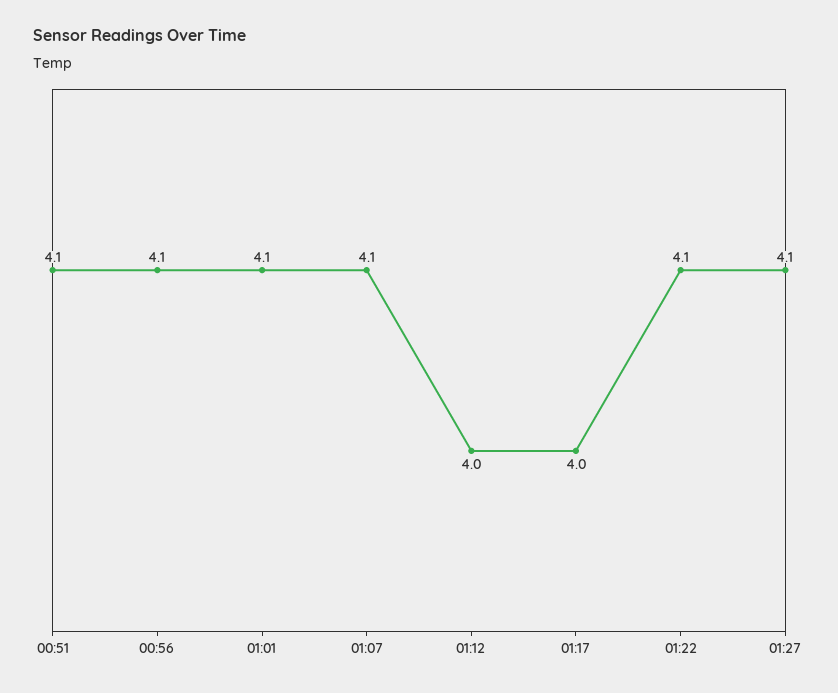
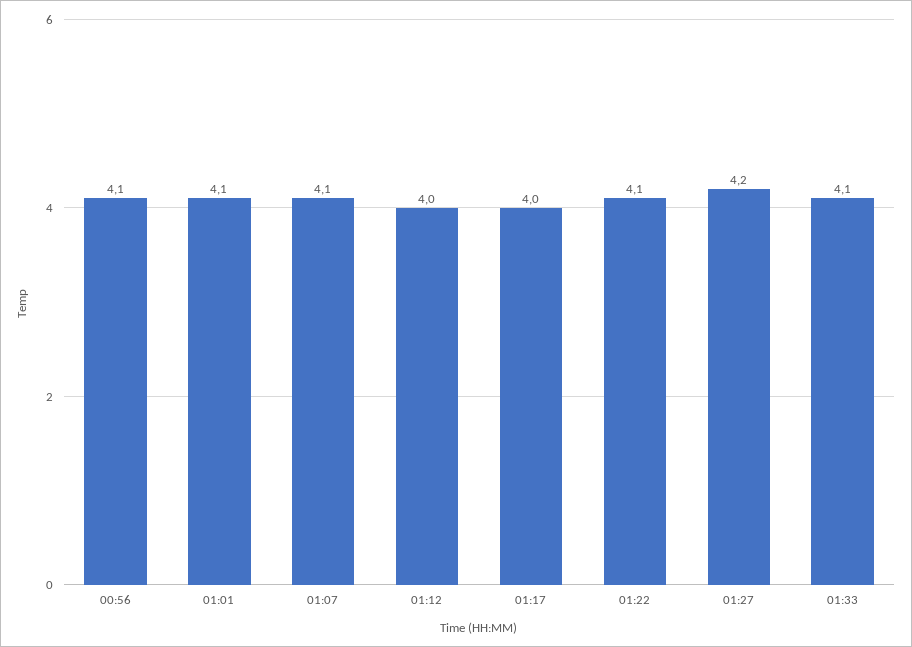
00:51: 4.1 -> none
01:27: 4.1 -> 4.2
01:33: none -> 4.1

